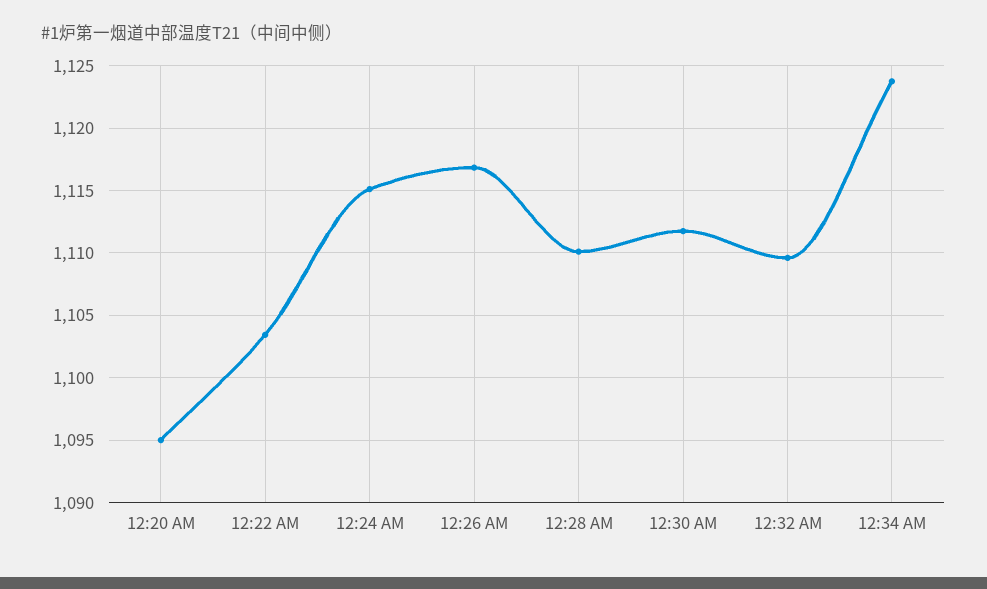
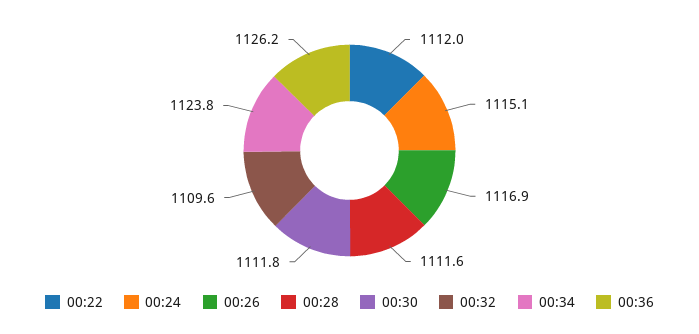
12:20 AM: 1095 -> none
12:22 AM: 1103.5 -> 1112
12:28 AM: 1110 -> 1111.6
00:36: none -> 1126.2

